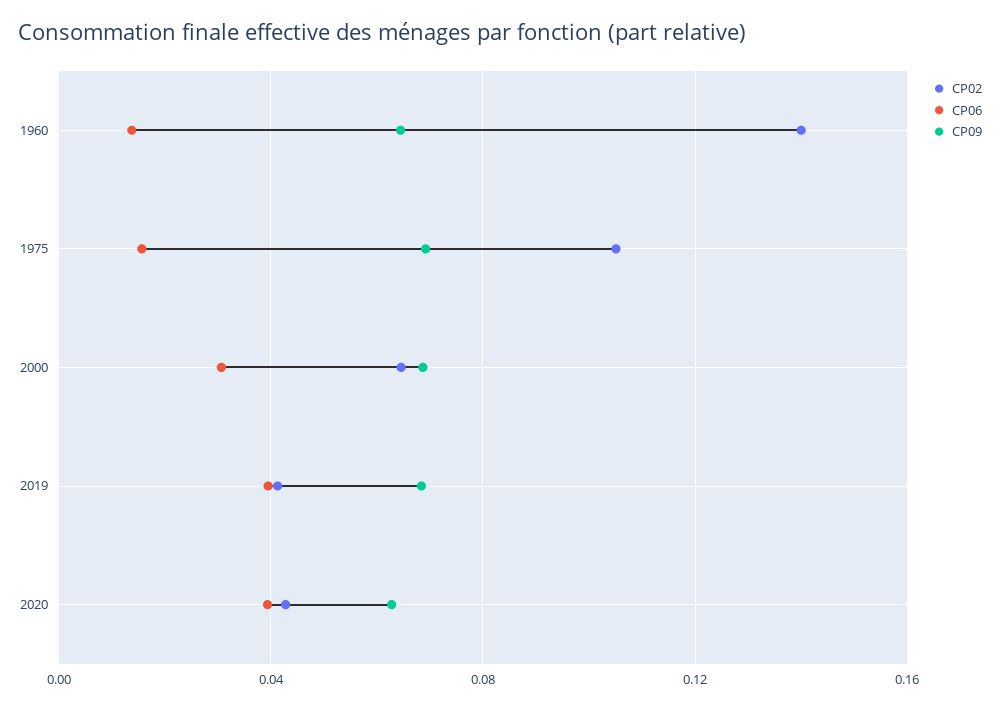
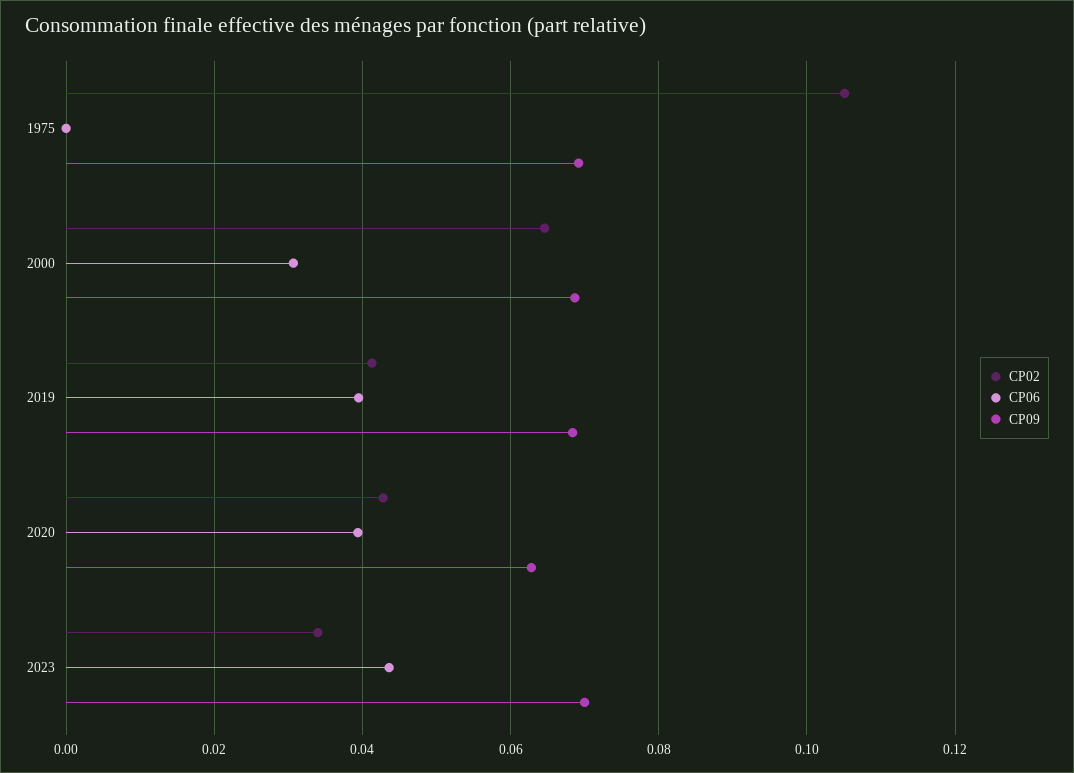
CP02, 1960: 0.14 -> none
CP06, 1960: 0.015 -> none
CP09, 1960: 0.065 -> none
CP06, 1975: 0.015 -> 0
CP02, 2023: none -> 0.034
CP06, 2023: none -> 0.044
CP09, 2023: none -> 0.07

